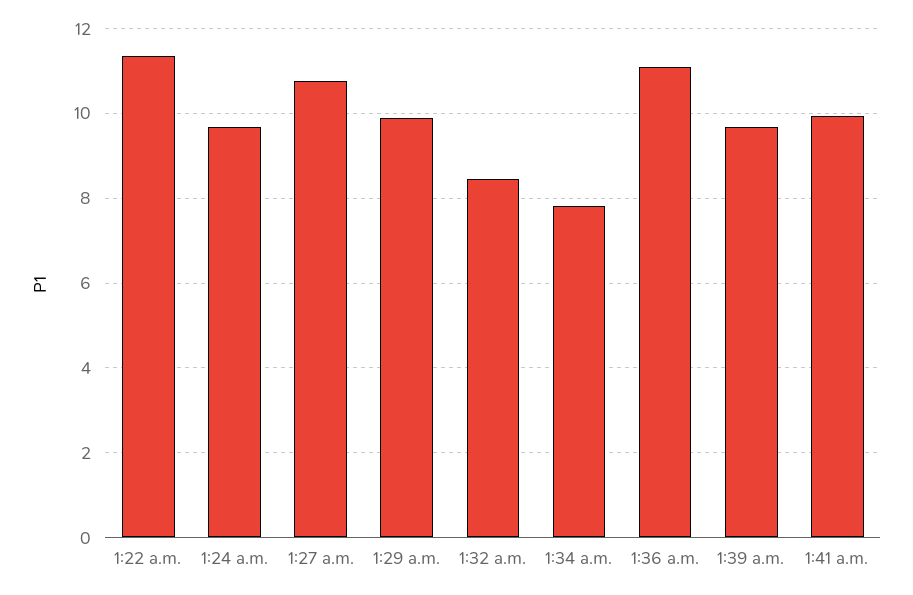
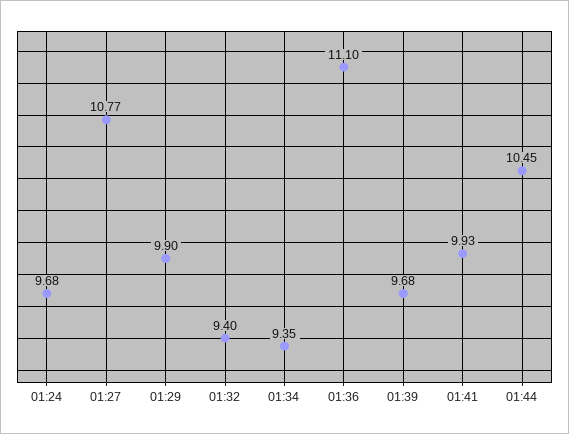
1:22 a.m.: 11.4 -> none
1:32 a.m.: 8.4 -> 9.4
1:34 a.m.: 7.8 -> 9.35
01:44: none -> 10.45

